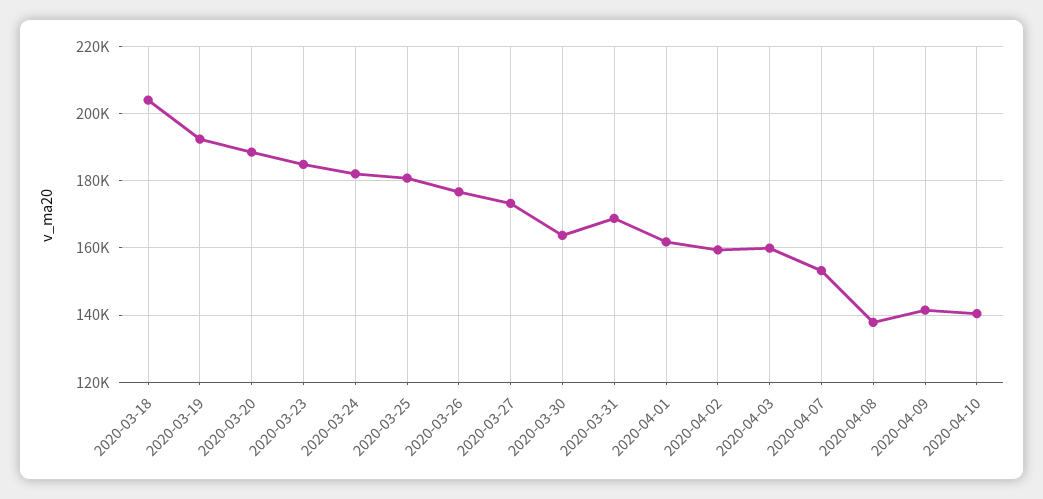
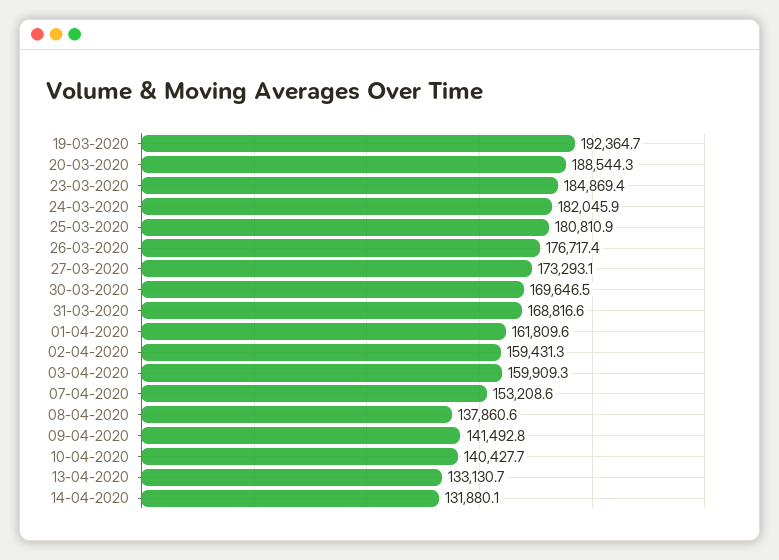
2020-03-18: 204000 -> none
2020-03-30: 164000 -> 169646.5
13-04-2020: none -> 133130.7
14-04-2020: none -> 131880.1

